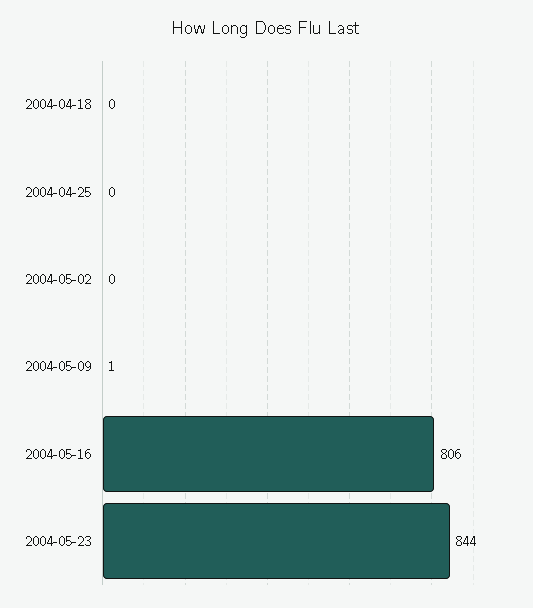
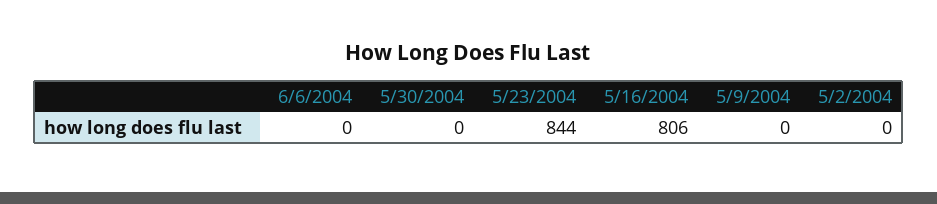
2004-04-18: 0 -> none
2004-04-25: 0 -> none
2004-05-09: 1 -> 0
6/6/2004: none -> 0
5/30/2004: none -> 0

